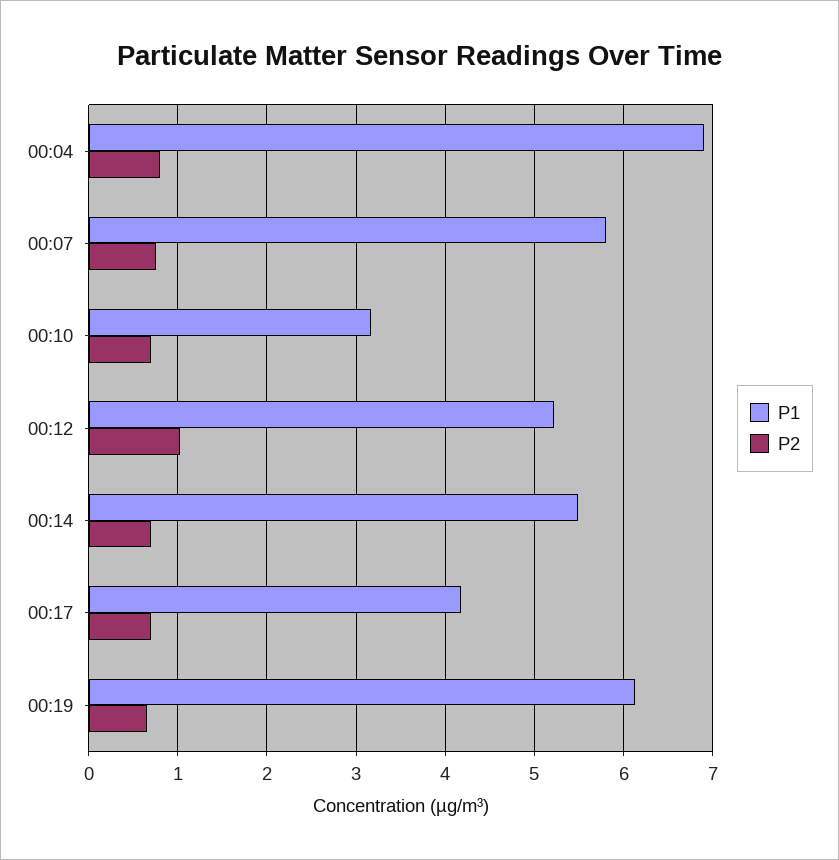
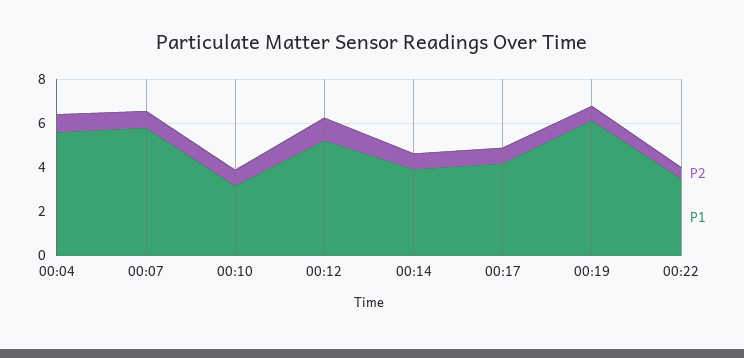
P1, 00:04: 6.9 -> 5.5
P1, 00:14: 5.5 -> 4
P2, 00:22: none -> 0.5
P1, 00:22: none -> 3.5

